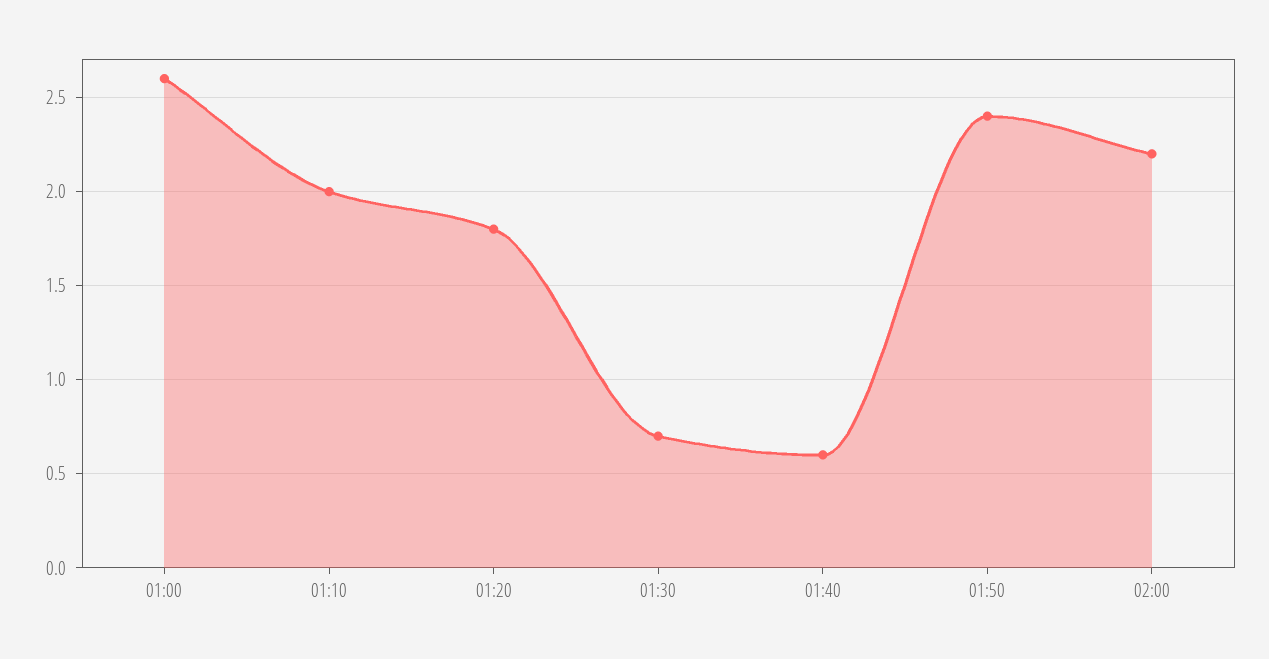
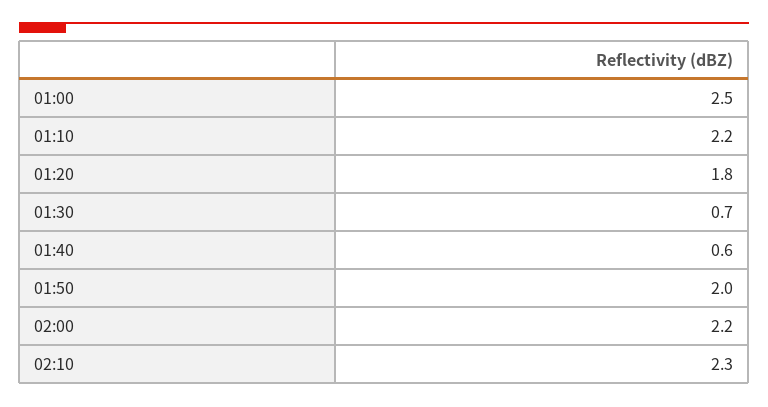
01:00: 2.6 -> 2.5
01:10: 2 -> 2.2
01:50: 2.4 -> 2
02:10: none -> 2.3

